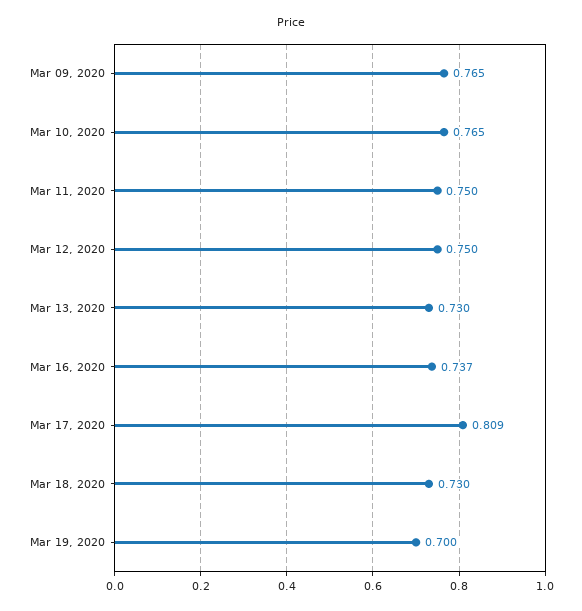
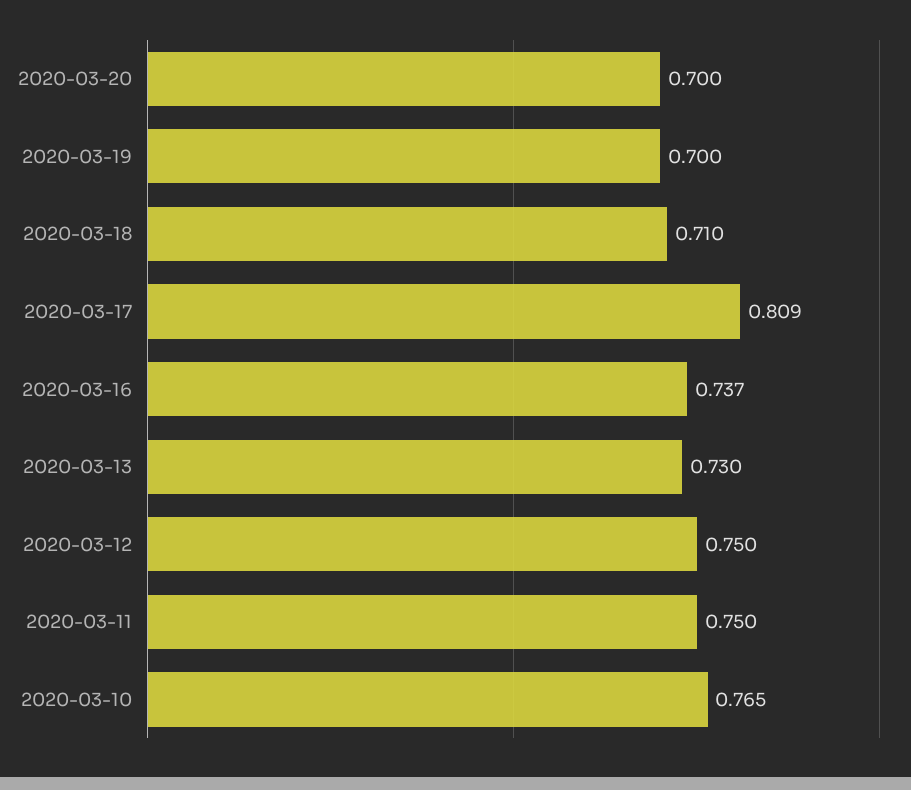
Mar 09, 2020: 0.765 -> none
Mar 18, 2020: 0.73 -> 0.71
2020-03-20: none -> 0.7

